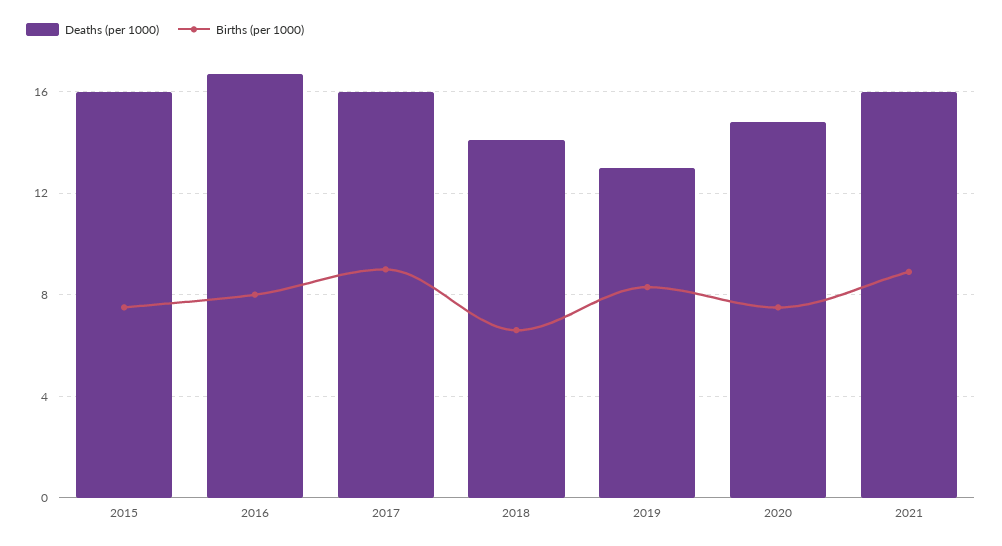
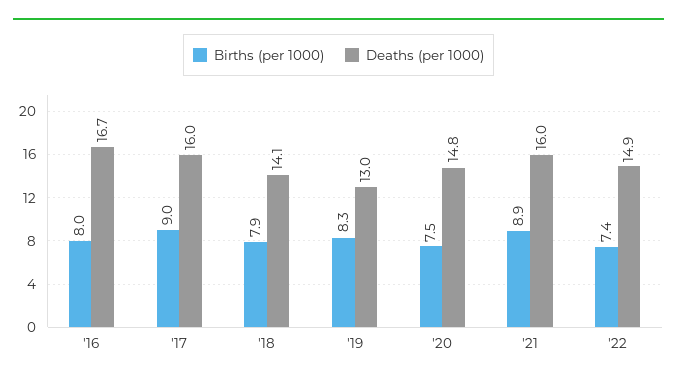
Deaths (per 1000), 2015: 16 -> none
Births (per 1000), 2015: 7.5 -> none
Births (per 1000), 2018: 6.5 -> 7.9
Births (per 1000), '22: none -> 7.4
Deaths (per 1000), '22: none -> 14.9

